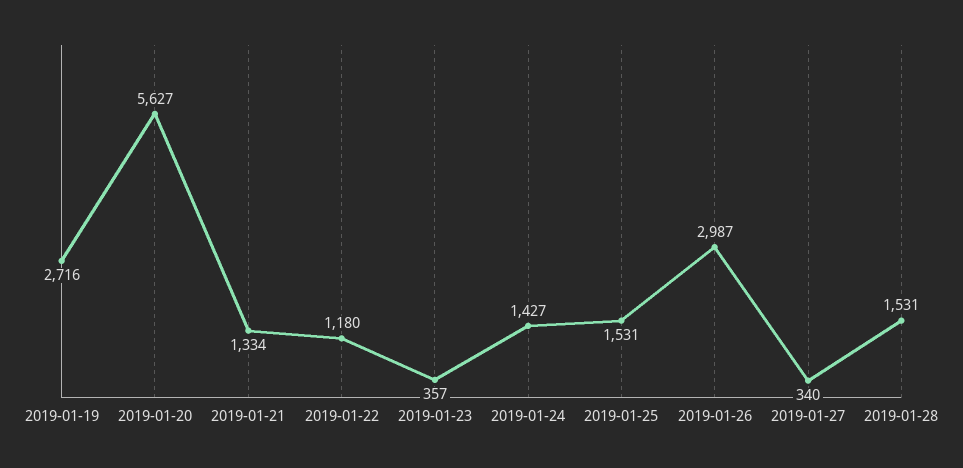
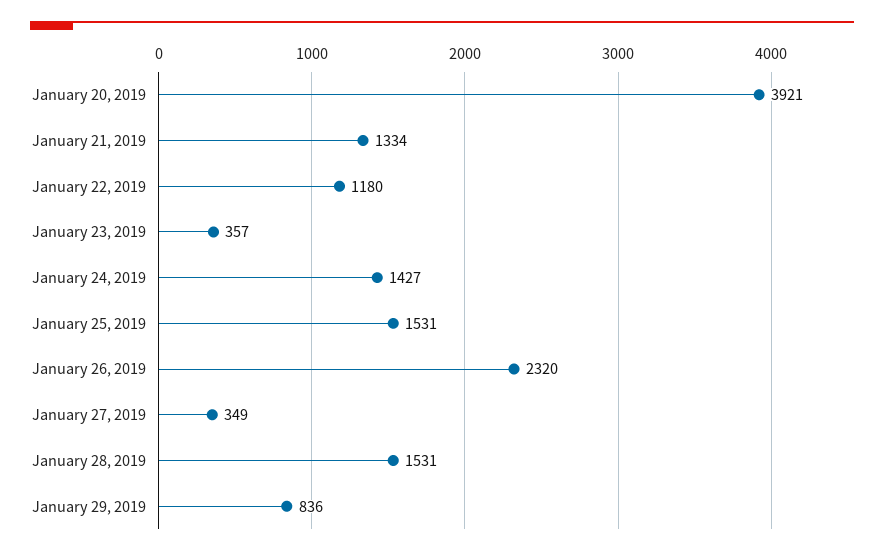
2019-01-19: 2716 -> none
2019-01-20: 5627 -> 3921
2019-01-26: 2987 -> 2320
2019-01-27: 340 -> 349
January 29, 2019: none -> 836

